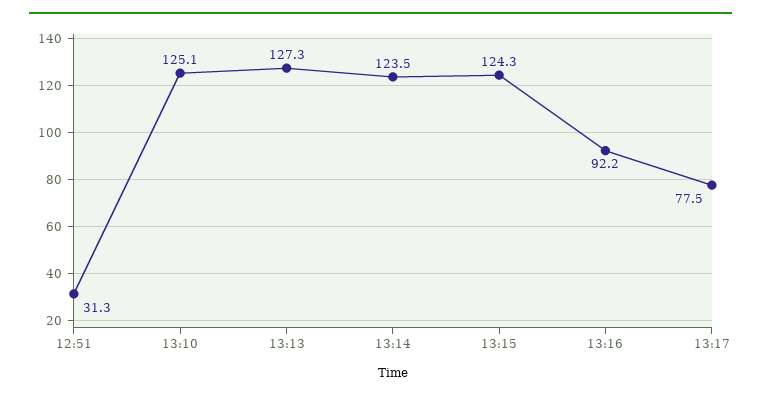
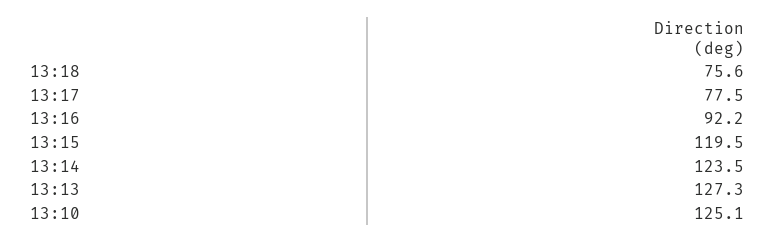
12:51: 31.3 -> none
13:15: 124.3 -> 119.5
13:18: none -> 75.6

